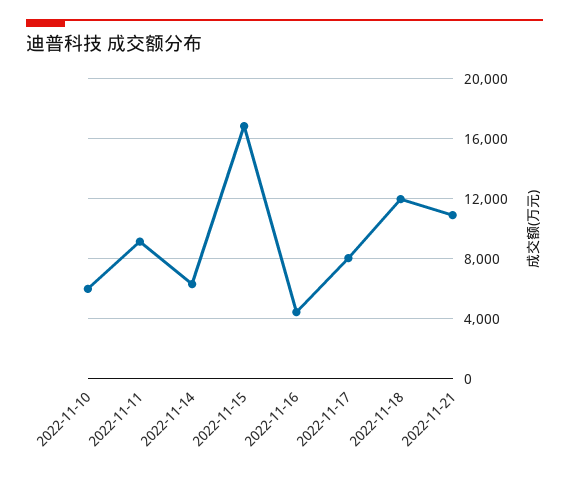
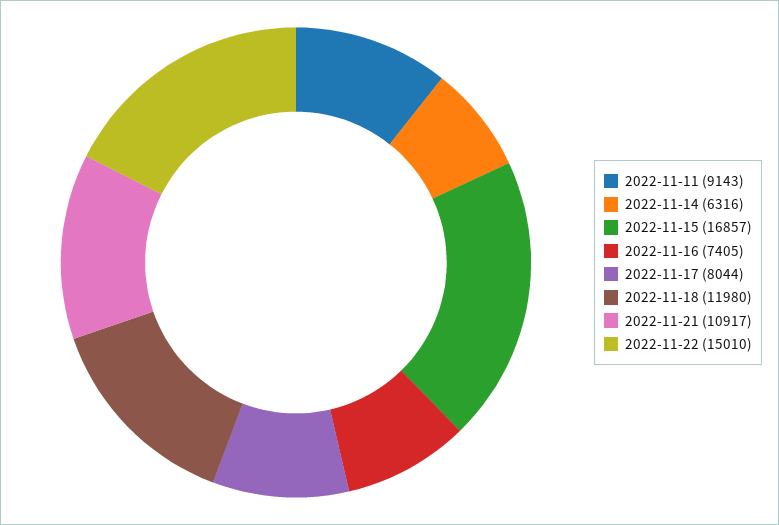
2022-11-10: 6000 -> none
2022-11-16: 4500 -> 7405
2022-11-22: none -> 15010

